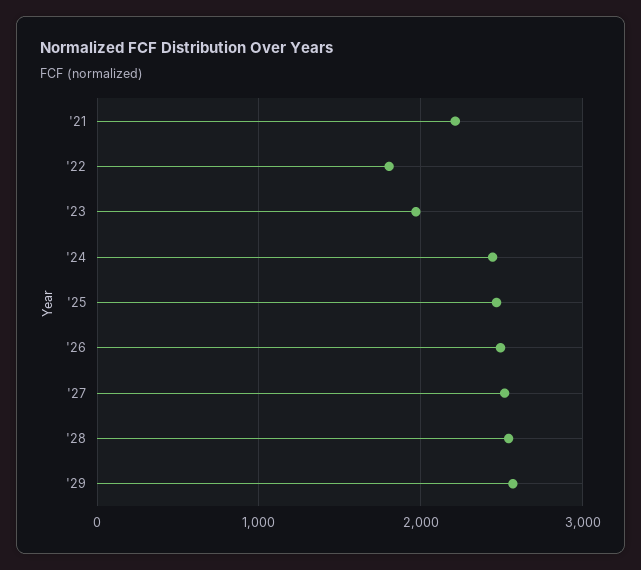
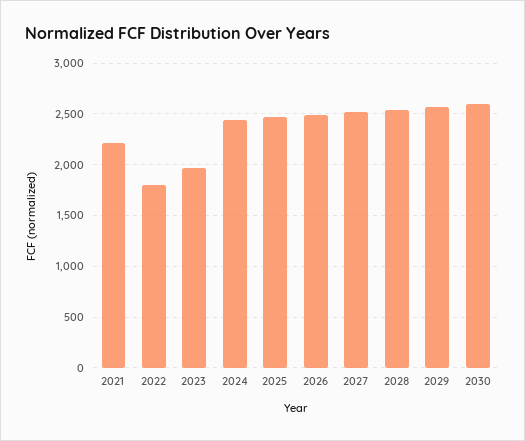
2030: none -> 2600

